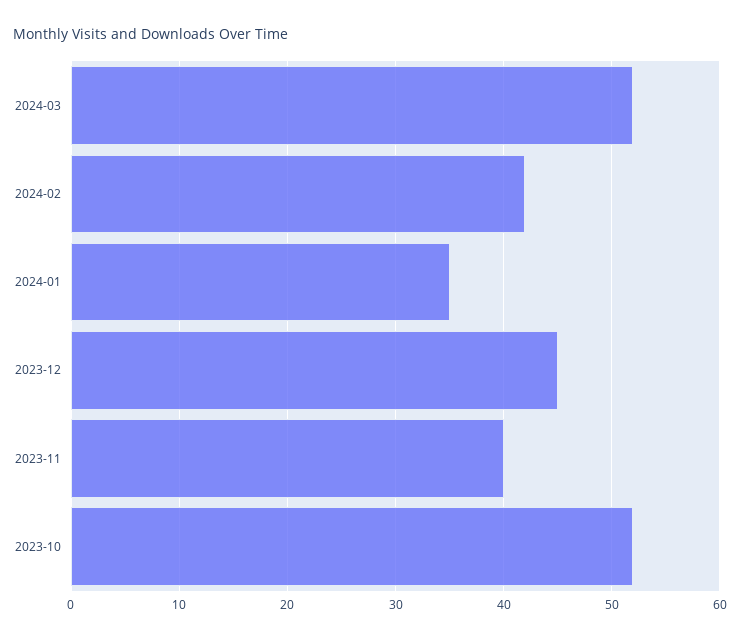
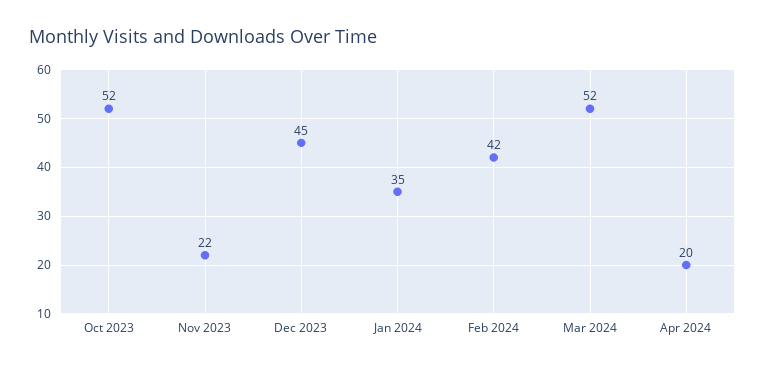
2023-11: 40 -> 22
Apr 2024: none -> 20

